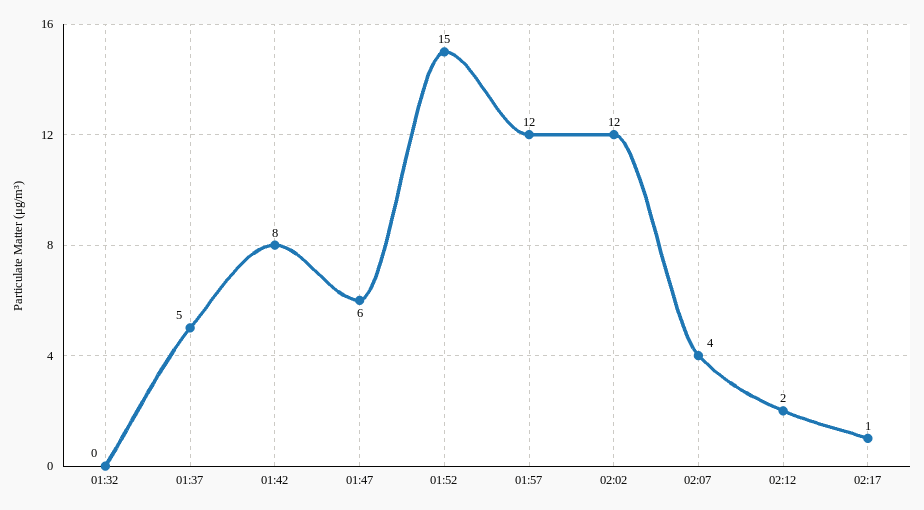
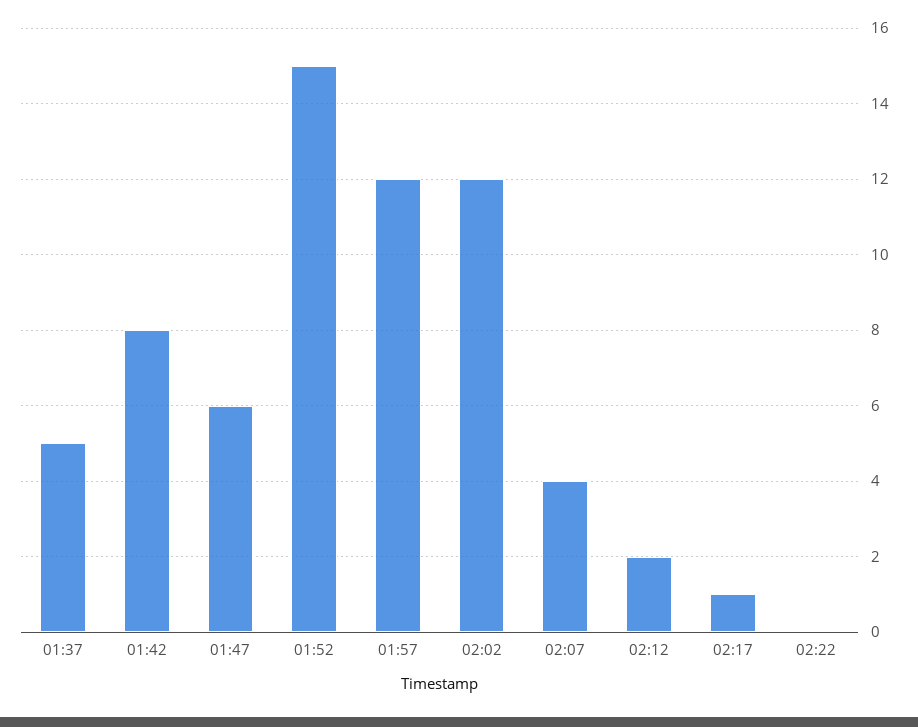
01:32: 0 -> none
02:22: none -> 0

